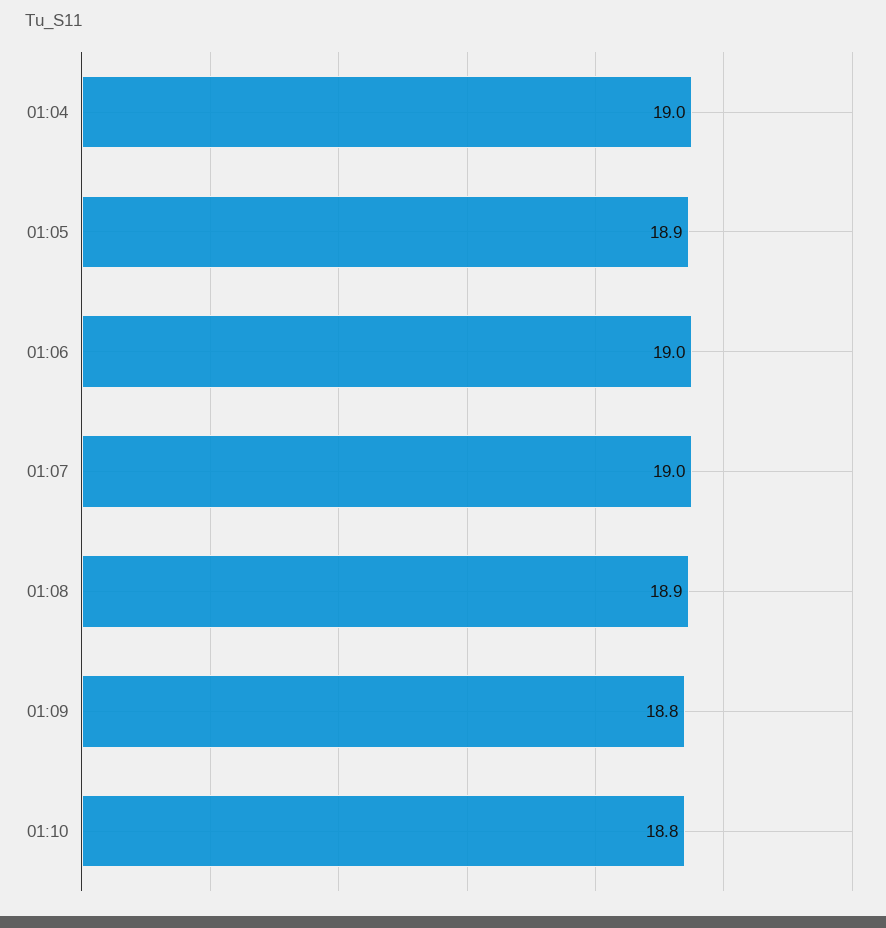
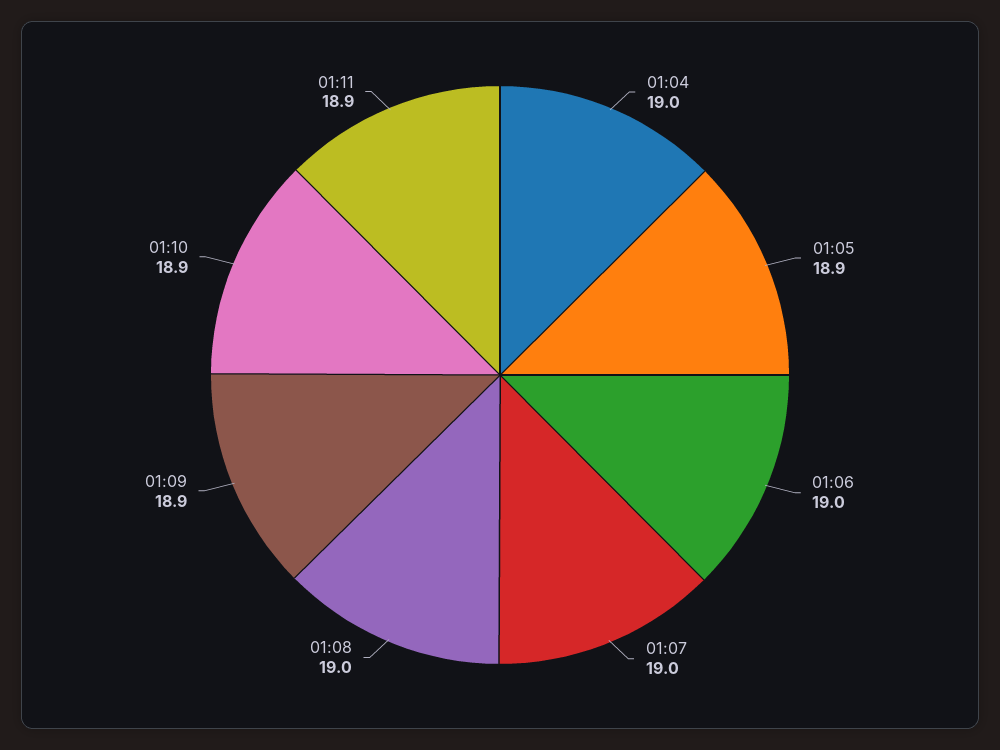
01:08: 18.9 -> 19
01:09: 18.8 -> 18.9
01:10: 18.8 -> 18.9
01:11: none -> 18.9

